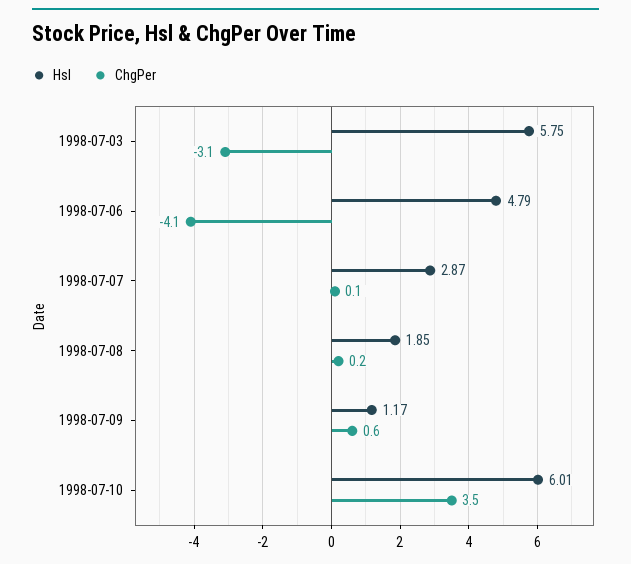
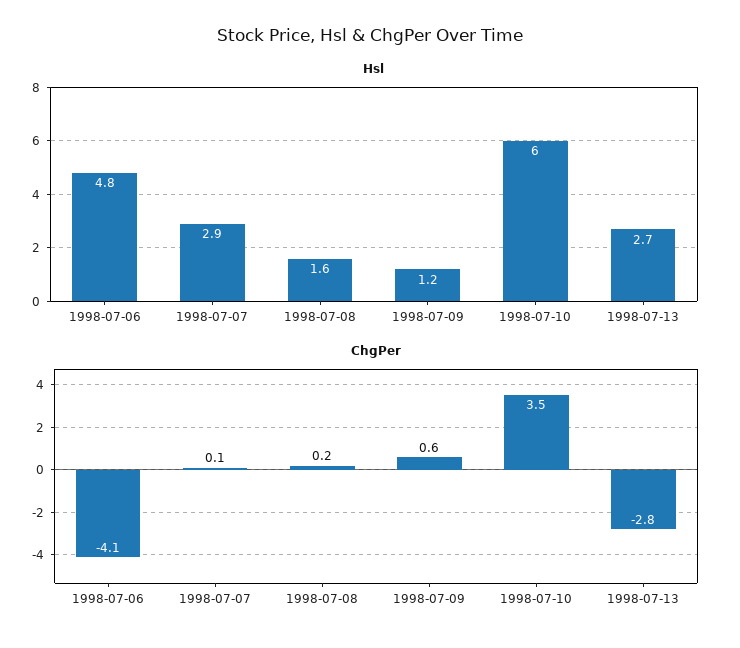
Hsl, 1998-07-03: 5.75 -> none
ChgPer, 1998-07-03: -3.1 -> none
Hsl, 1998-07-08: 1.85 -> 1.6
Hsl, 1998-07-13: none -> 2.7
ChgPer, 1998-07-13: none -> -2.8

